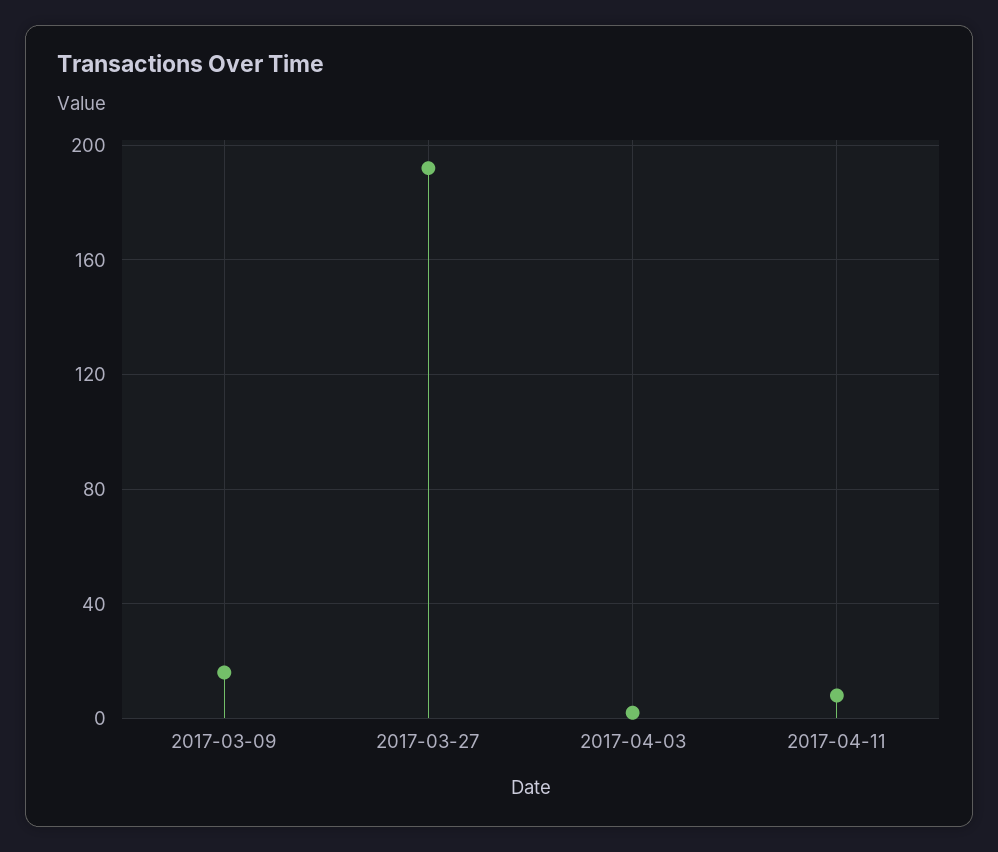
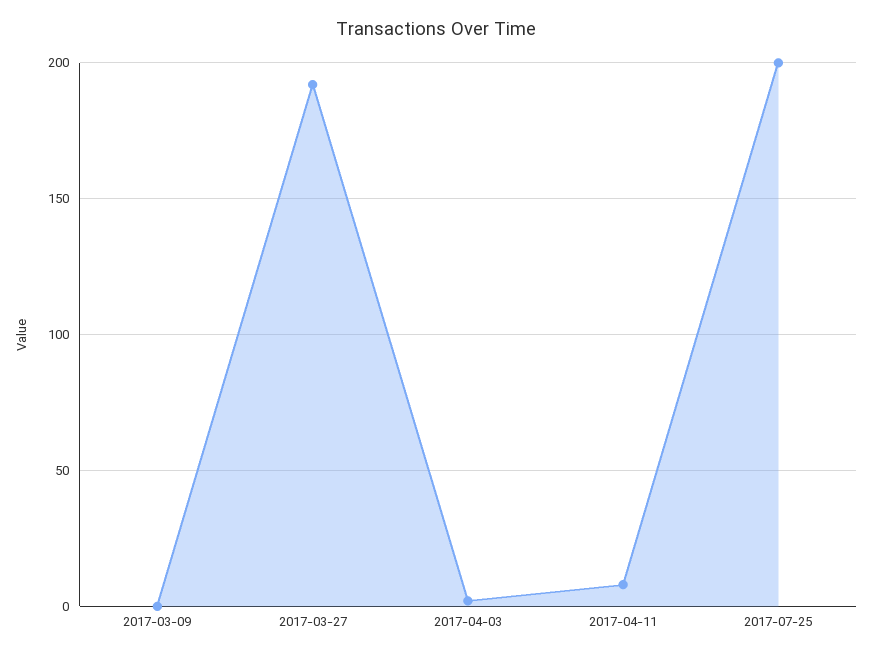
2017-03-09: 15 -> 0
2017-07-25: none -> 200

